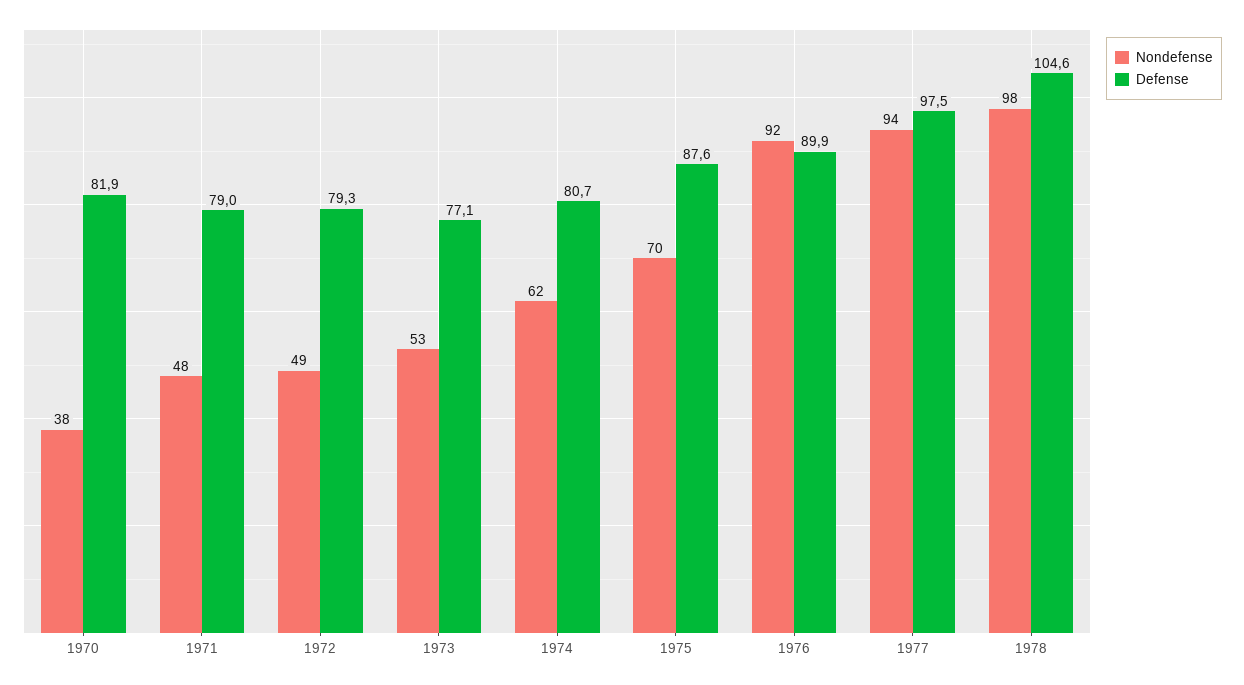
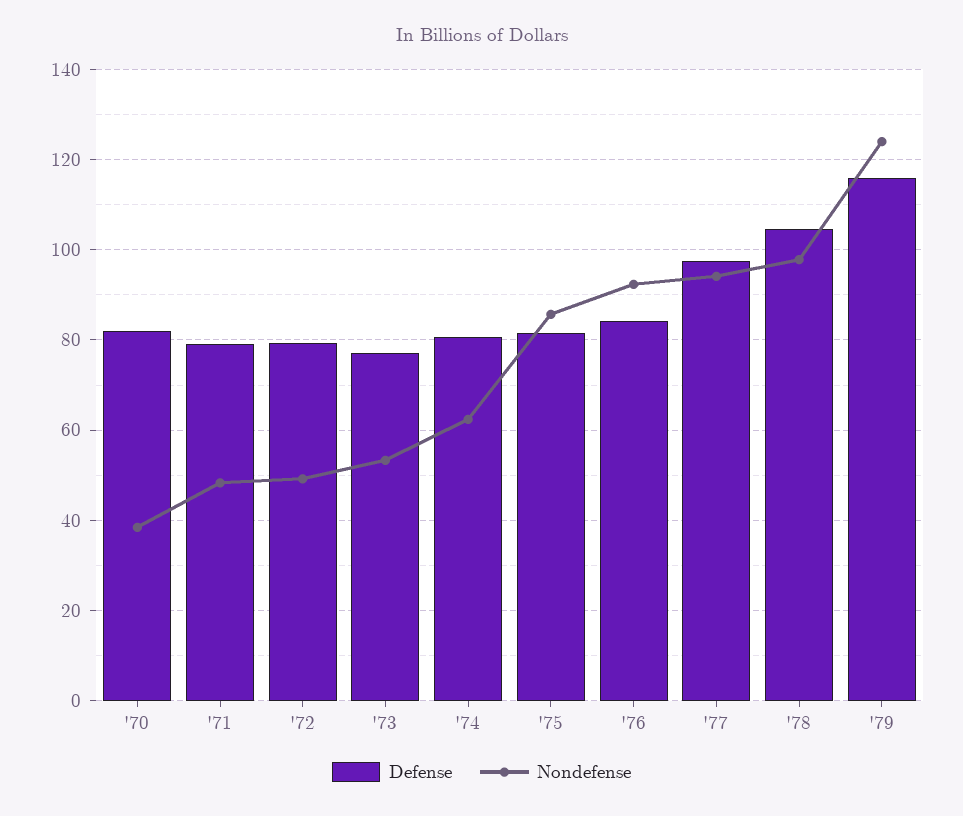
Nondefense, 1975: 70 -> 86
Defense, 1975: 87.6 -> 82
Defense, 1976: 89.9 -> 84
Defense, '79: none -> 116
Nondefense, '79: none -> 124

